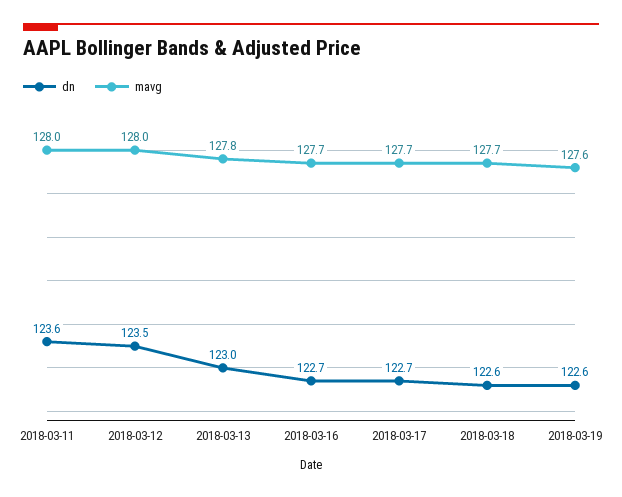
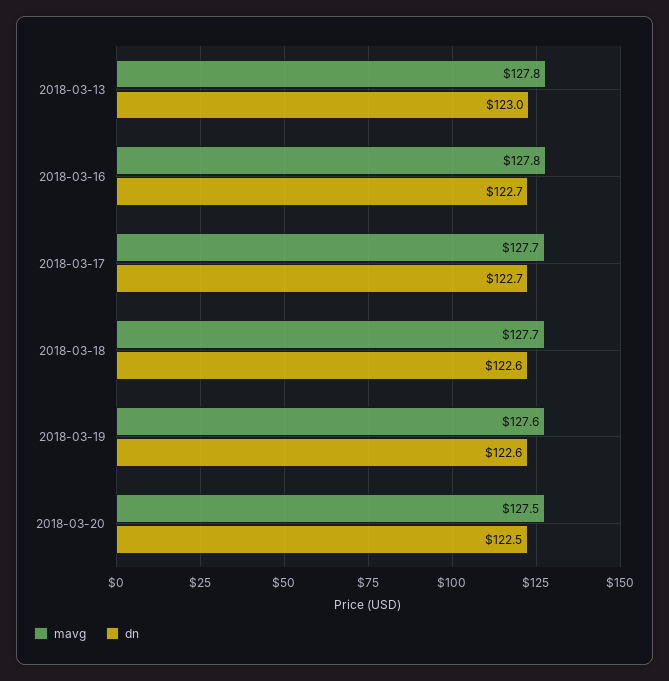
dn, 2018-03-11: 123.6 -> none
mavg, 2018-03-11: 128 -> none
dn, 2018-03-12: 123.5 -> none
mavg, 2018-03-12: 128 -> none
mavg, 2018-03-16: 127.7 -> 127.8
mavg, 2018-03-20: none -> 127.5
dn, 2018-03-20: none -> 122.5

